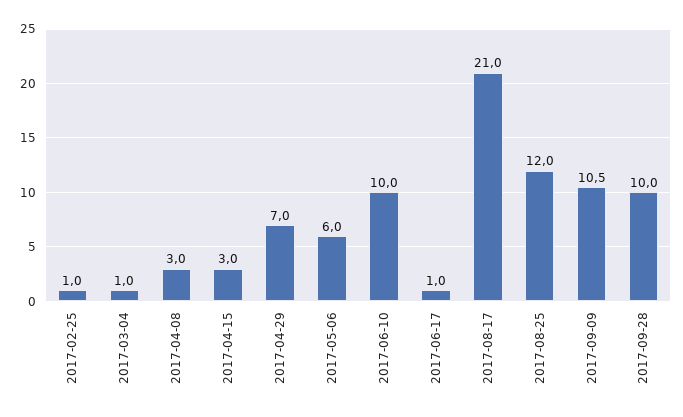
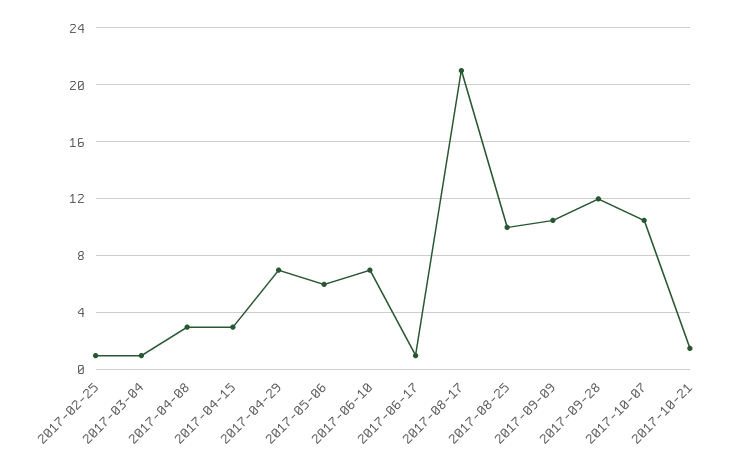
2017-06-10: 10 -> 7
2017-08-25: 12 -> 10
2017-09-28: 10 -> 12
2017-10-07: none -> 10.5
2017-10-21: none -> 1.5

